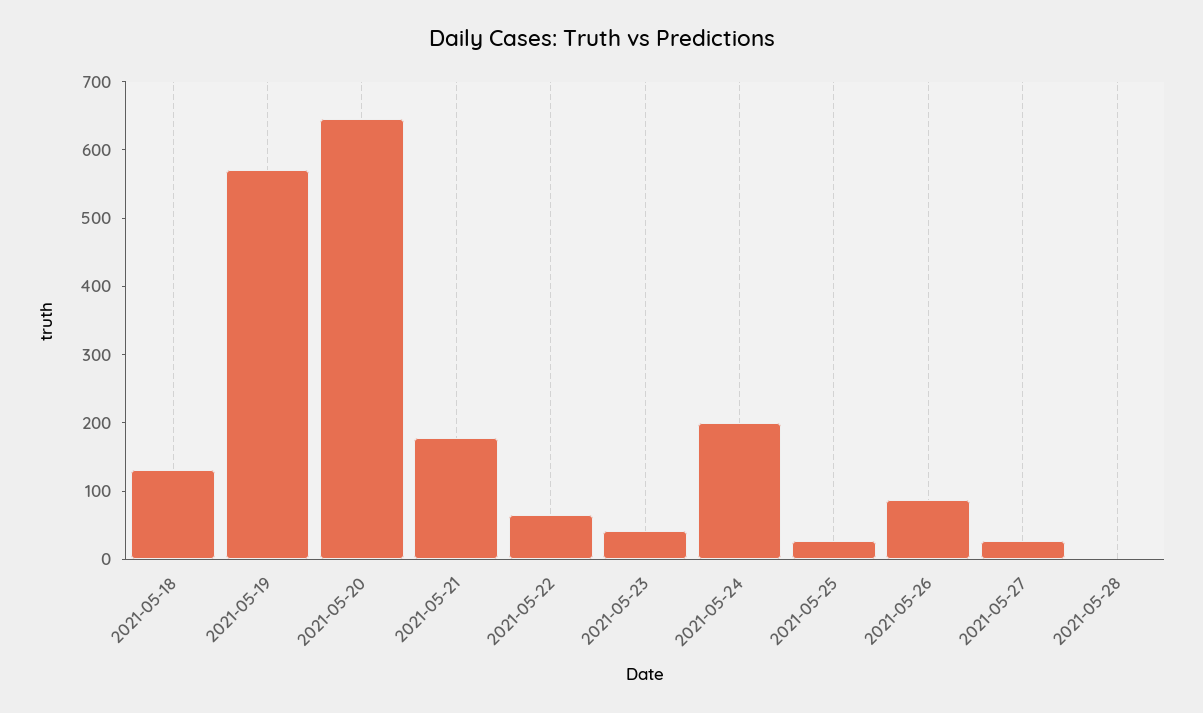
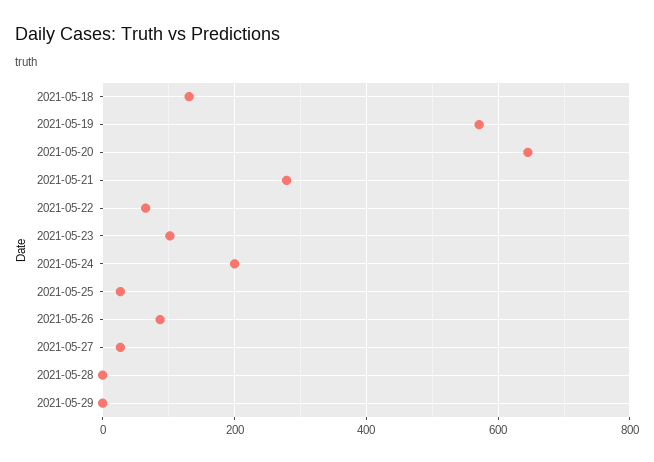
2021-05-21: 180 -> 280
2021-05-23: 40 -> 100
2021-05-29: none -> 0

